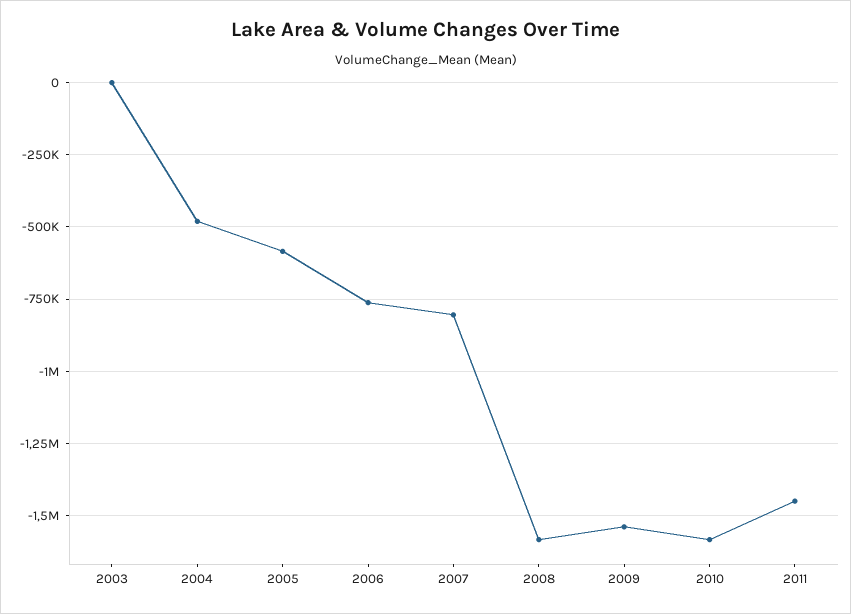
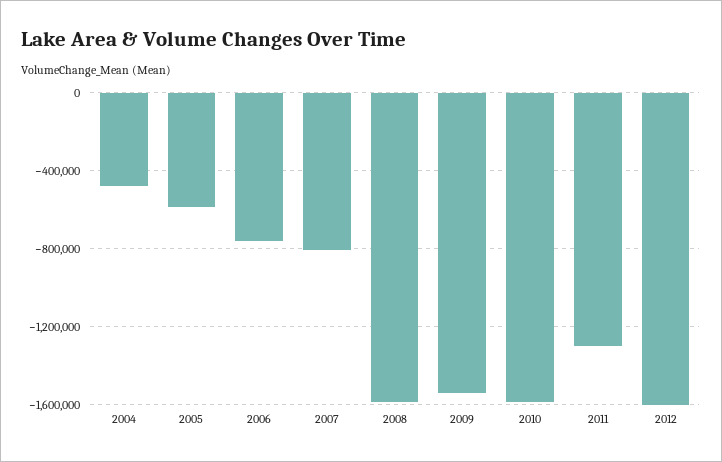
2003: 0 -> none
2011: -1450000 -> -1300000
2012: none -> -1600000

